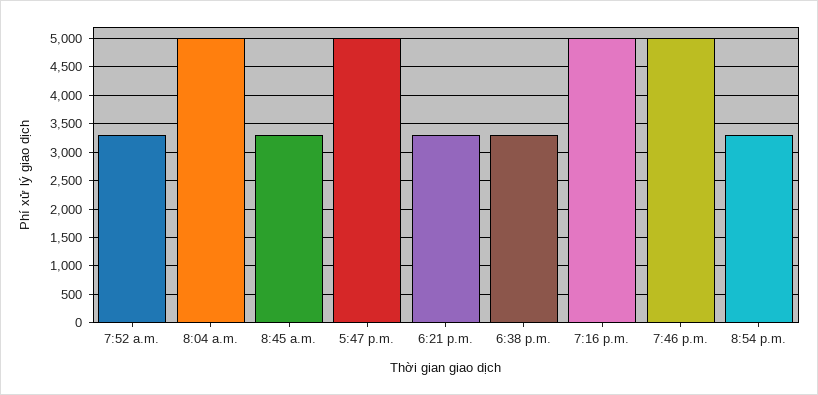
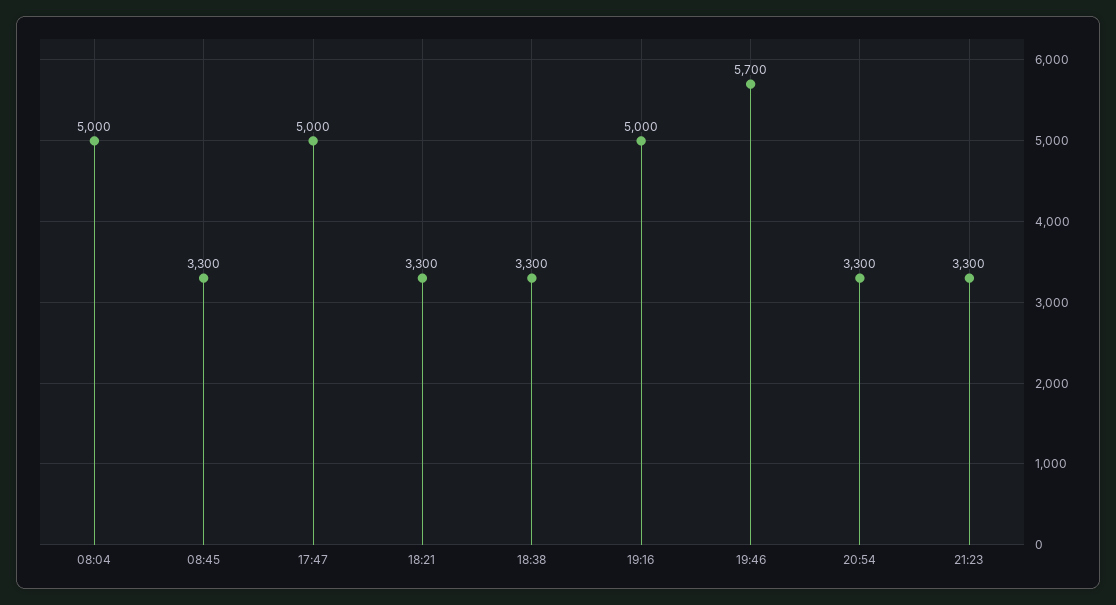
7:52 a.m.: 3250 -> none
7:46 p.m.: 5000 -> 5700
21:23: none -> 3300

